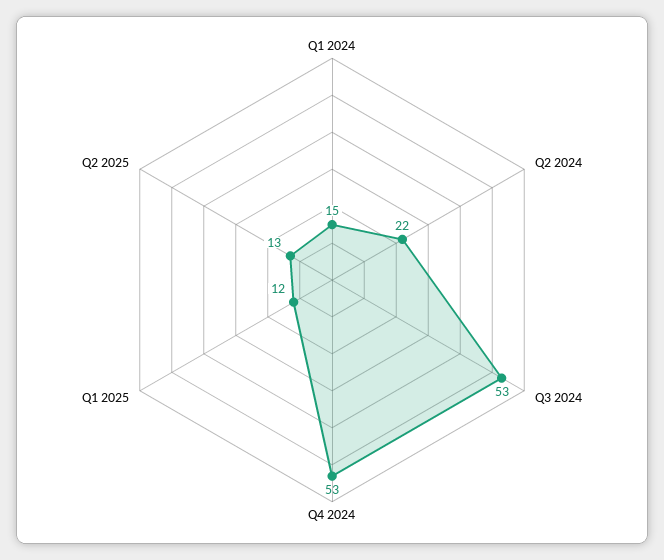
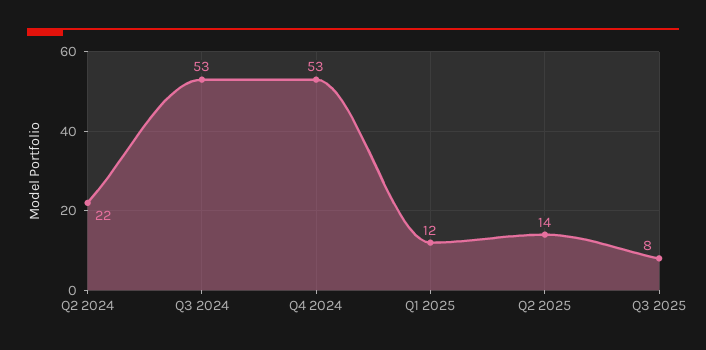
Q1 2024: 15 -> none
Q2 2025: 13 -> 14
Q3 2025: none -> 8

